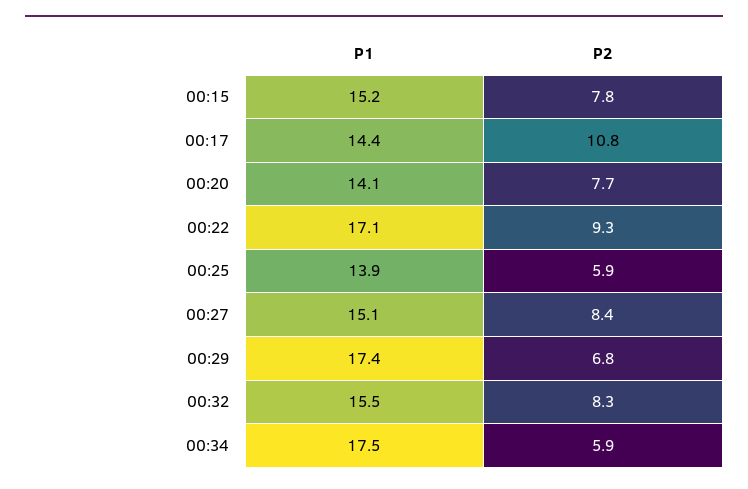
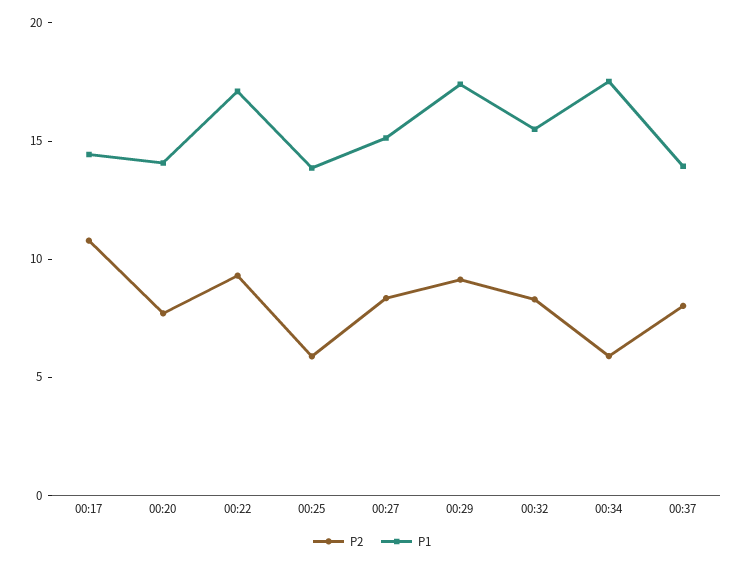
P1, 00:15: 15.2 -> none
P2, 00:15: 7.8 -> none
P2, 00:29: 6.8 -> 9
P2, 00:37: none -> 8
P1, 00:37: none -> 14

